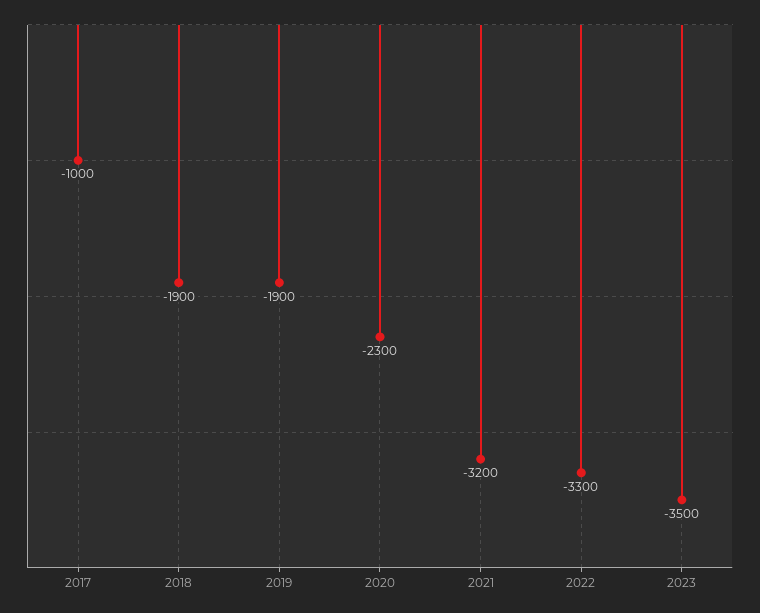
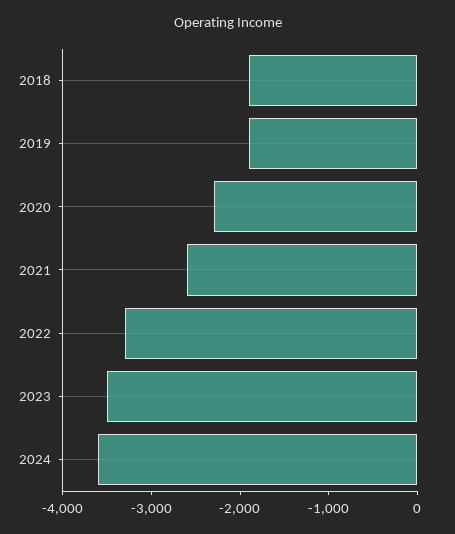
2017: -1000 -> none
2021: -3200 -> -2600
2024: none -> -3600

